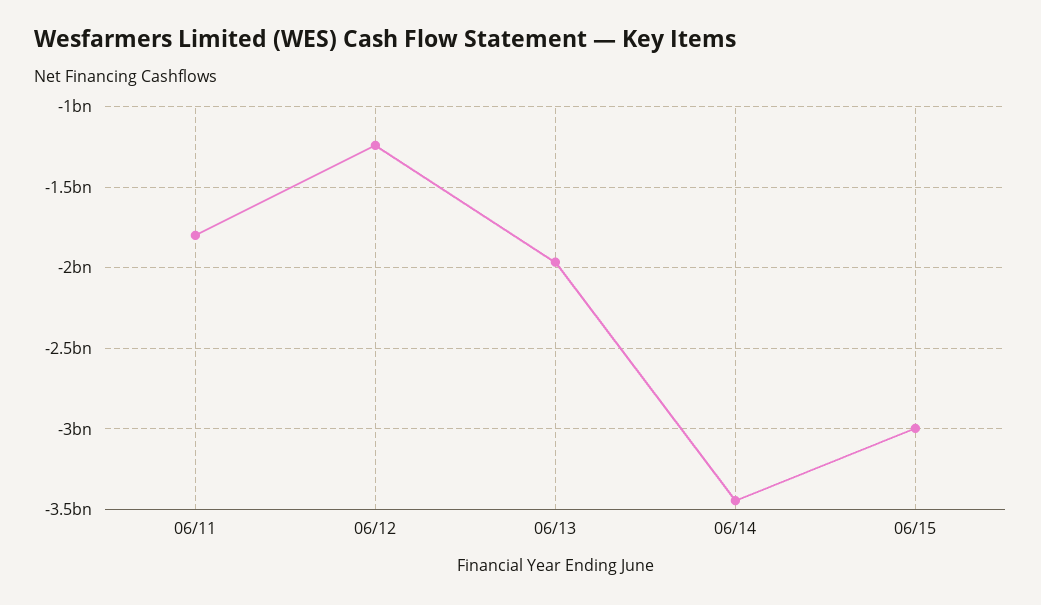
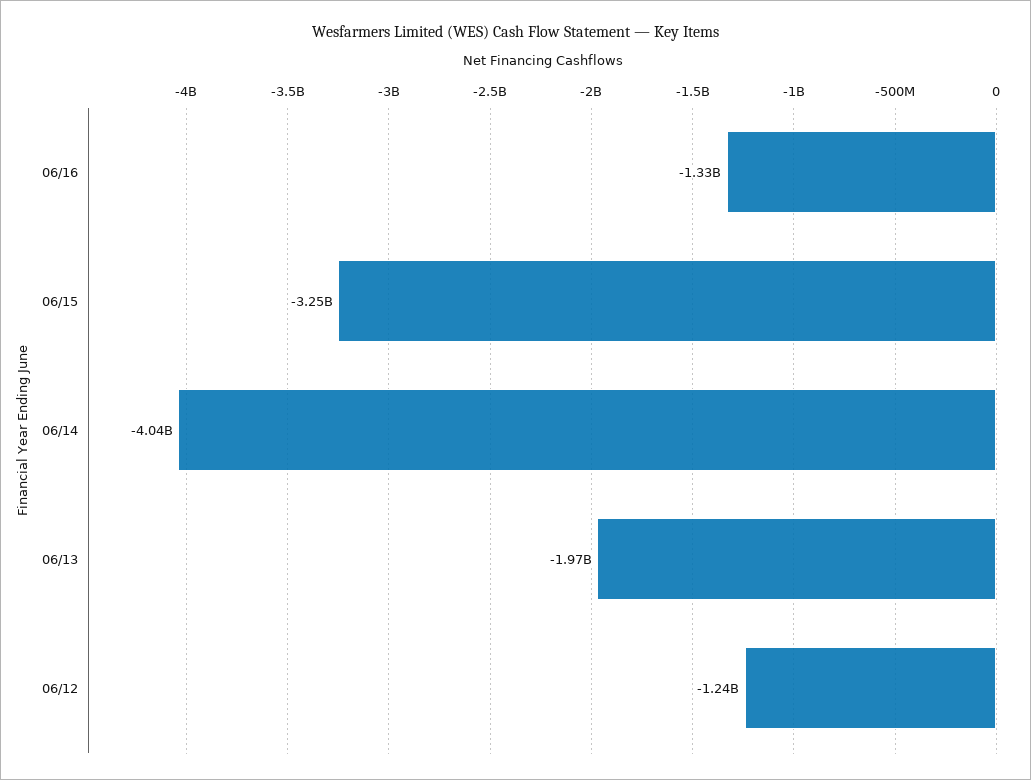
06/11: -1800000000 -> none
06/14: -3450000000 -> -4040000000
06/15: -3000000000 -> -3250000000
06/16: none -> -1330000000

